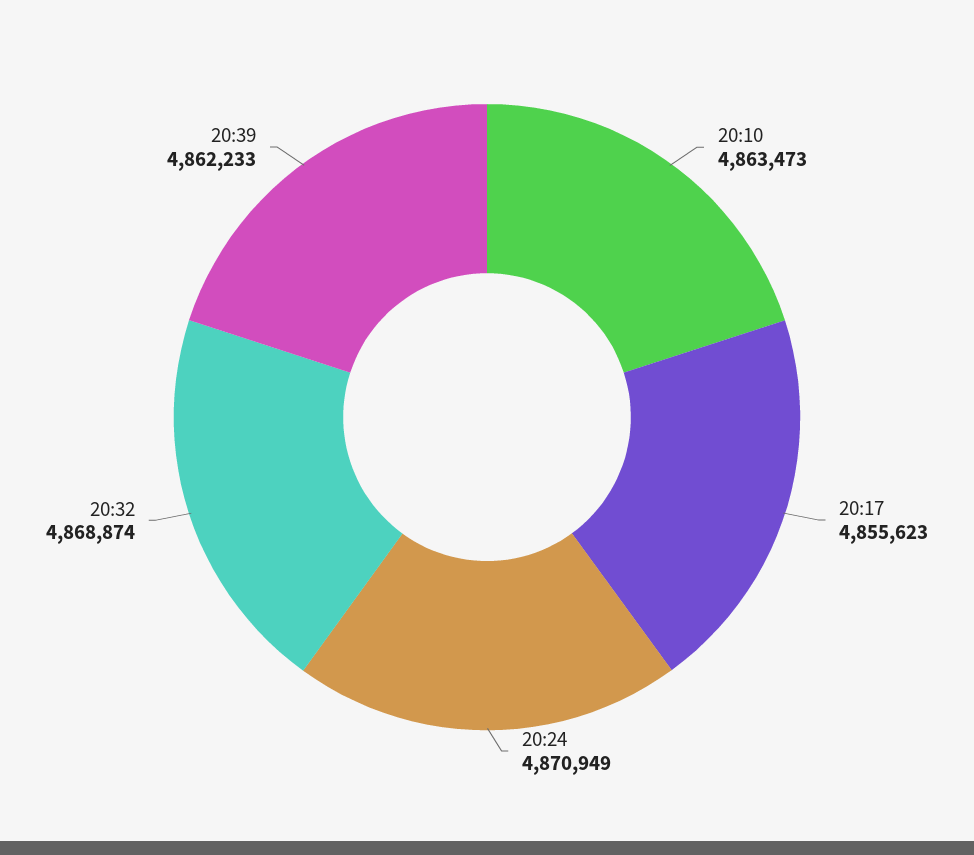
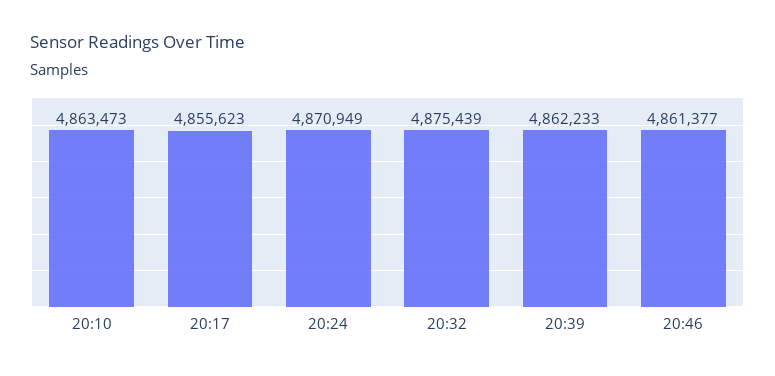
20:32: 4868874 -> 4875439
20:46: none -> 4861377

